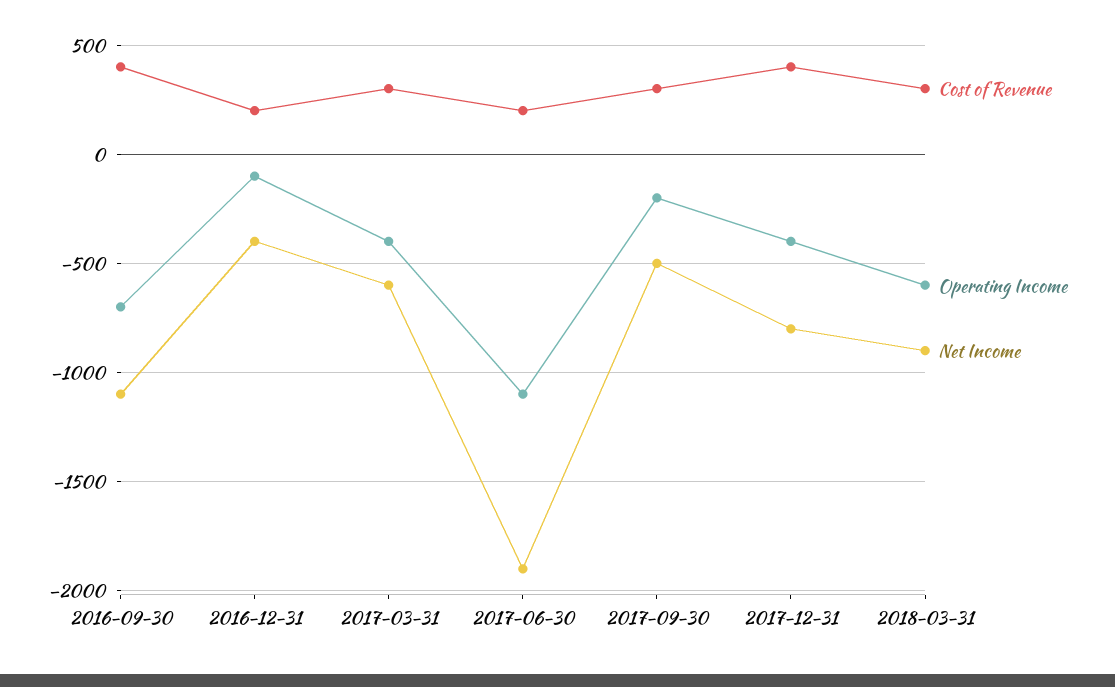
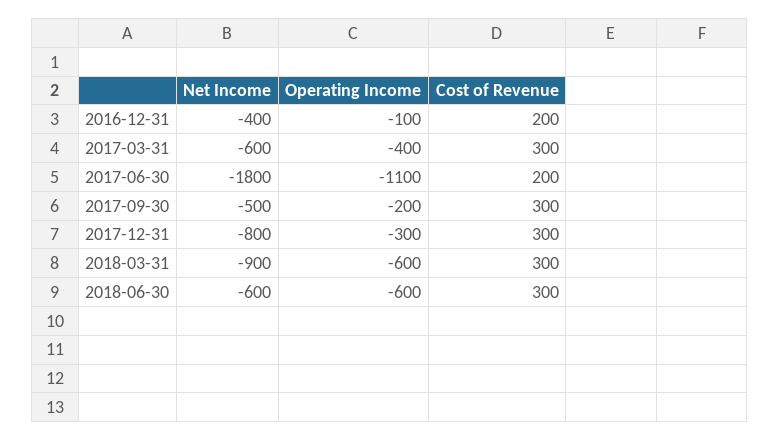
Cost of Revenue, 2016-09-30: 400 -> none
Operating Income, 2016-09-30: -700 -> none
Net Income, 2016-09-30: -1100 -> none
Net Income, 2017-06-30: -1900 -> -1800
Cost of Revenue, 2017-12-31: 400 -> 300
Operating Income, 2017-12-31: -400 -> -300
Net Income, 2018-06-30: none -> -600
Operating Income, 2018-06-30: none -> -600
Cost of Revenue, 2018-06-30: none -> 300

